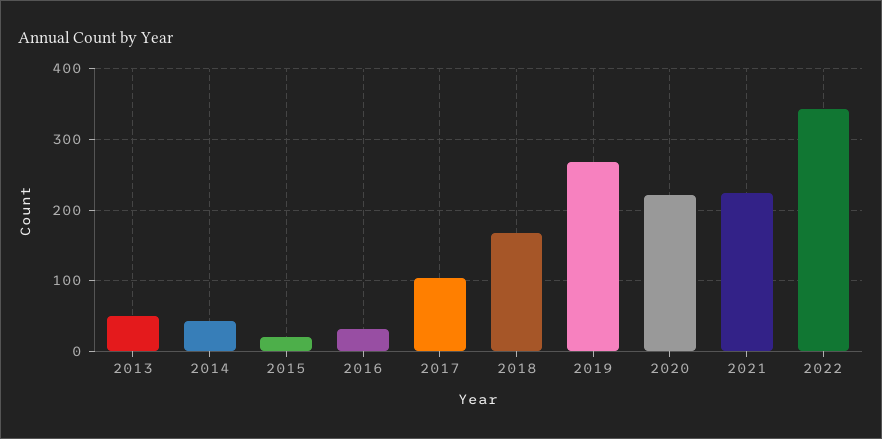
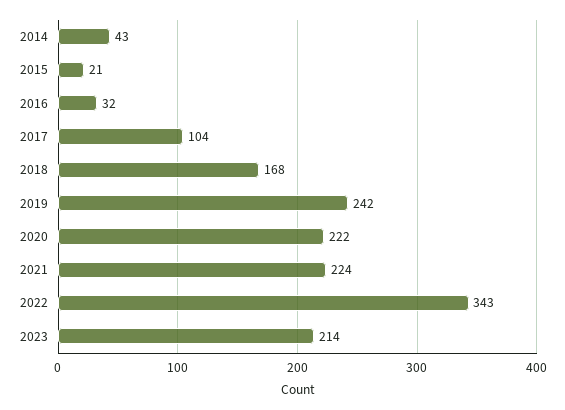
2013: 50 -> none
2019: 270 -> 242
2023: none -> 214

